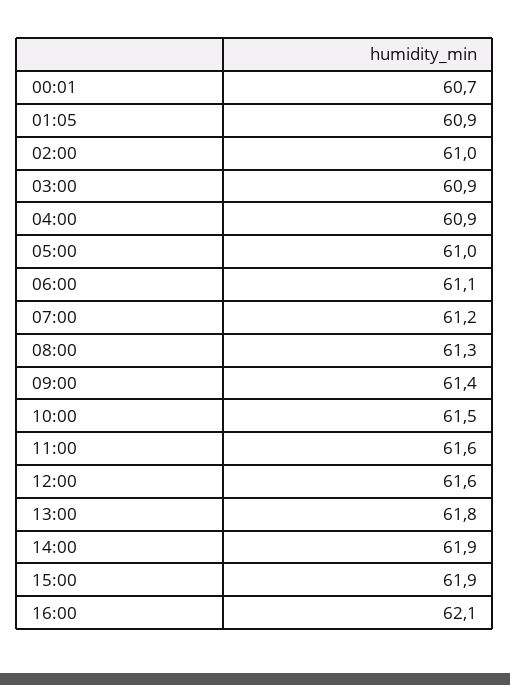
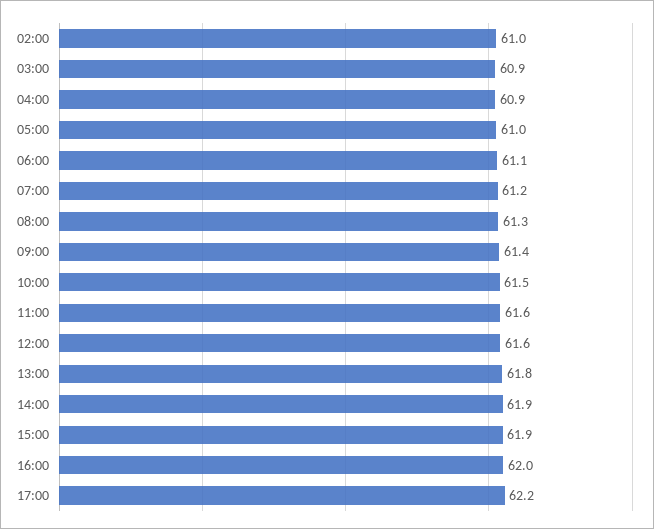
00:01: 60.7 -> none
01:05: 60.9 -> none
16:00: 62.1 -> 62
17:00: none -> 62.2

